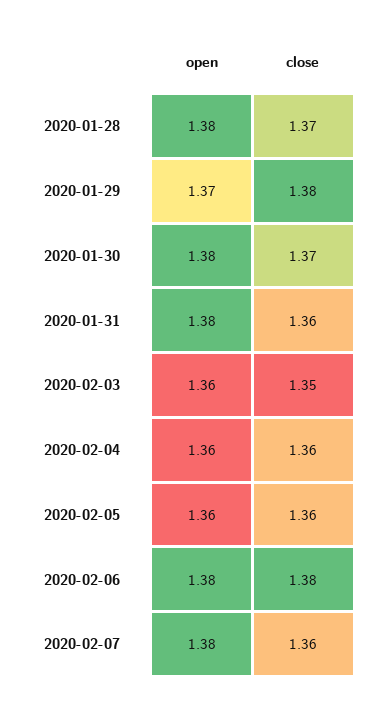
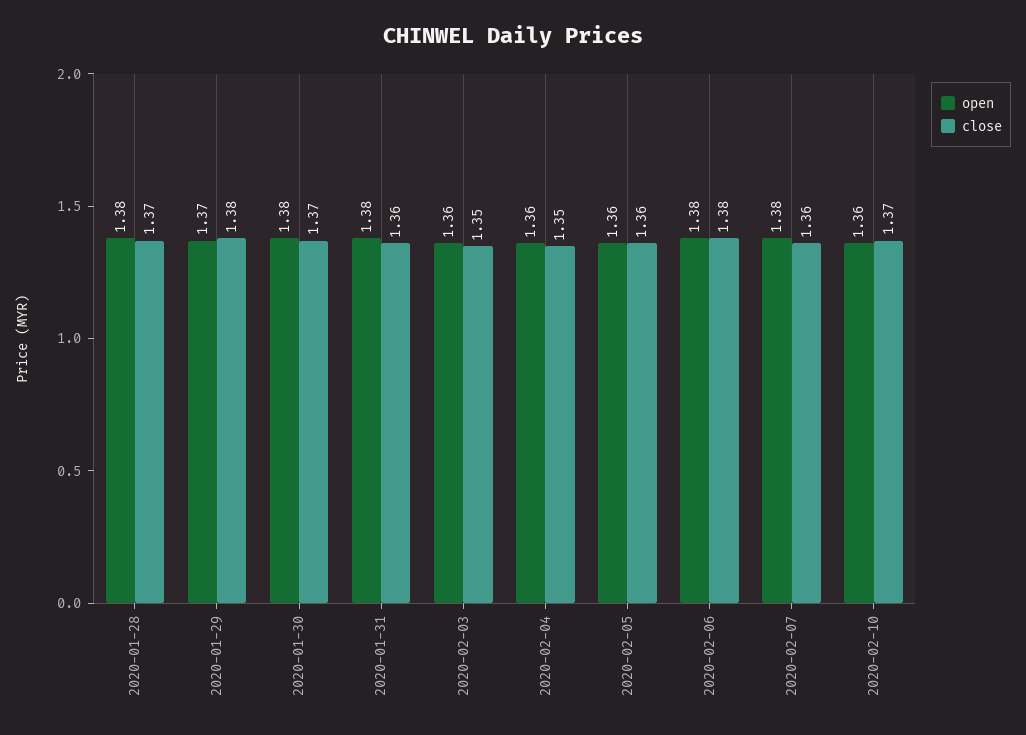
close, 2020-02-04: 1.36 -> 1.35
open, 2020-02-10: none -> 1.36
close, 2020-02-10: none -> 1.37

